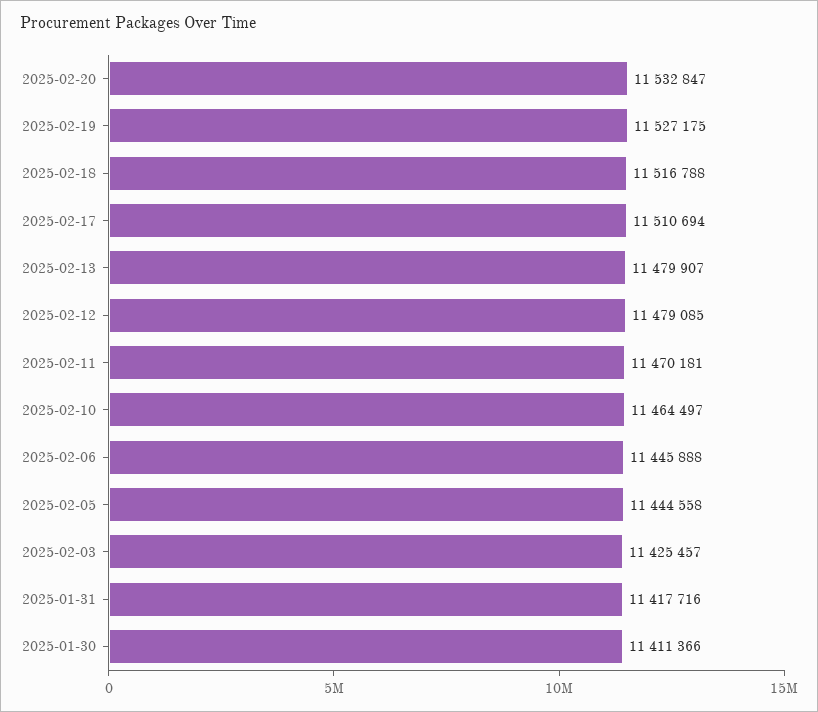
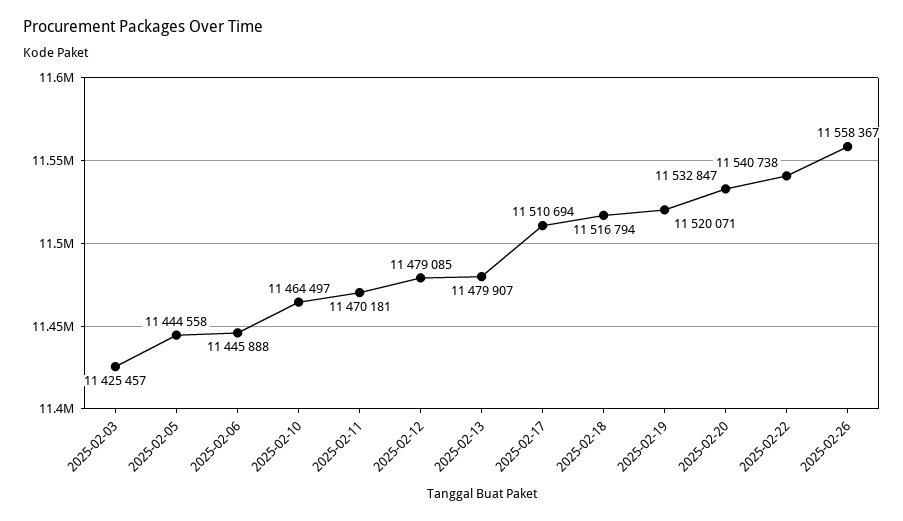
2025-02-19: 11527175 -> 11520071
2025-02-18: 11516788 -> 11516794
2025-01-31: 11417716 -> none
2025-01-30: 11411366 -> none
2025-02-22: none -> 11540738
2025-02-26: none -> 11558367

